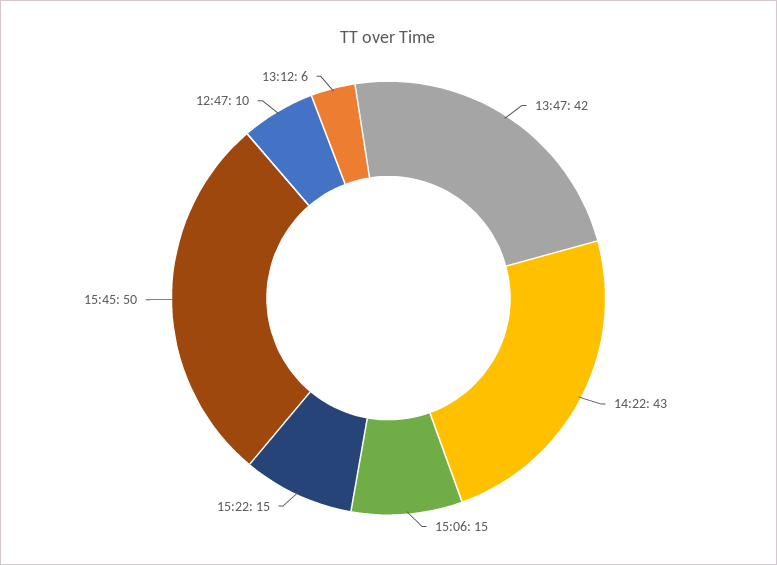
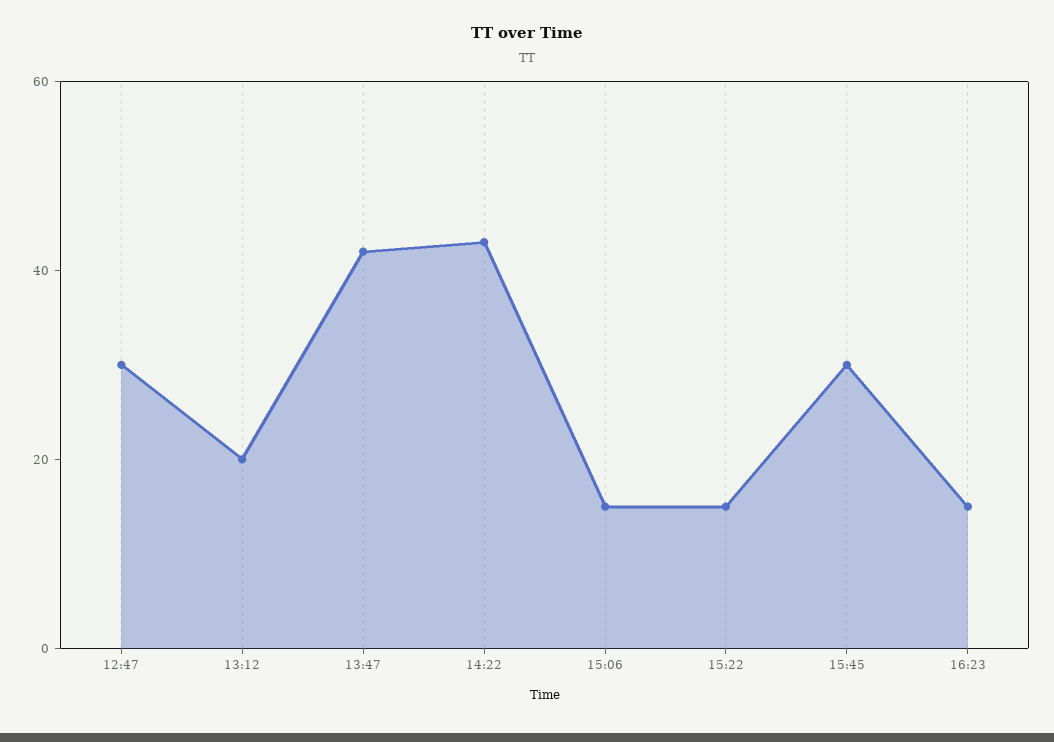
15:45: 50 -> 30
12:47: 10 -> 30
13:12: 6 -> 20
16:23: none -> 15

